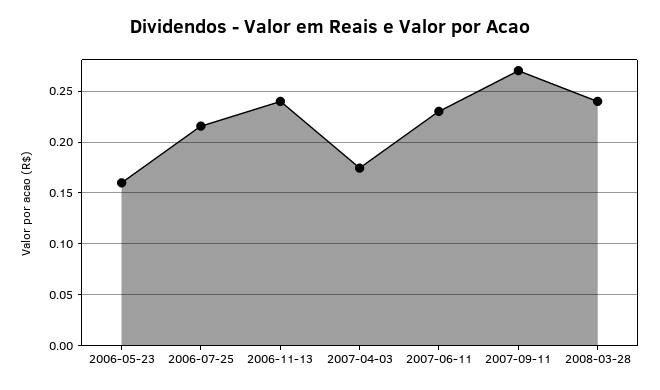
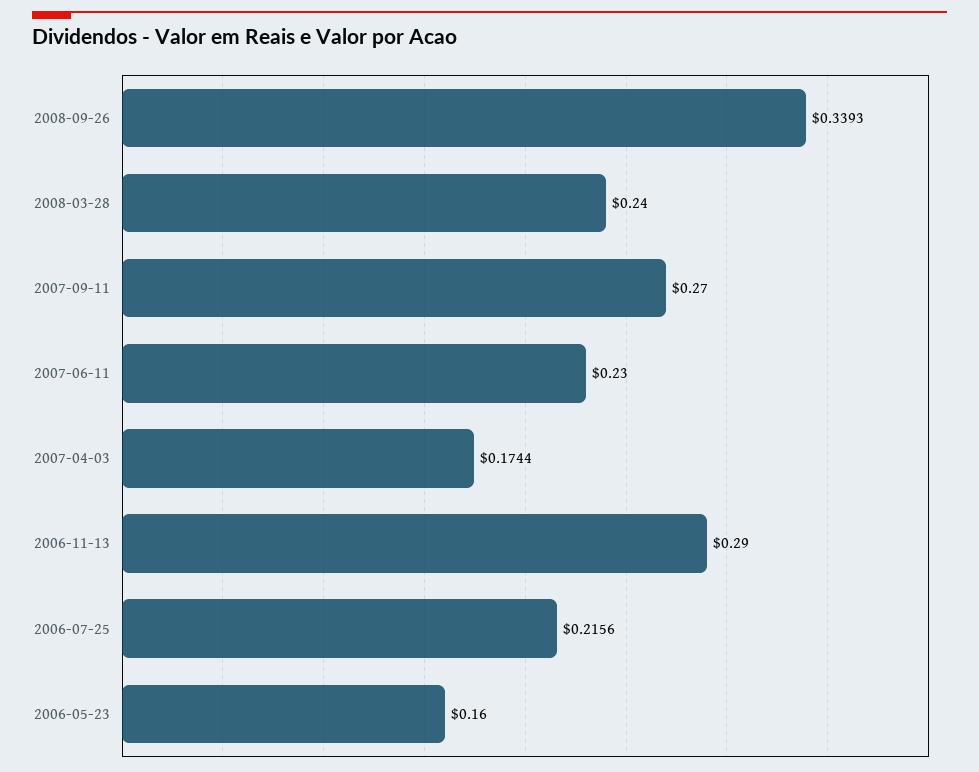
2006-11-13: 0.24 -> 0.29
2008-09-26: none -> 0.3393

